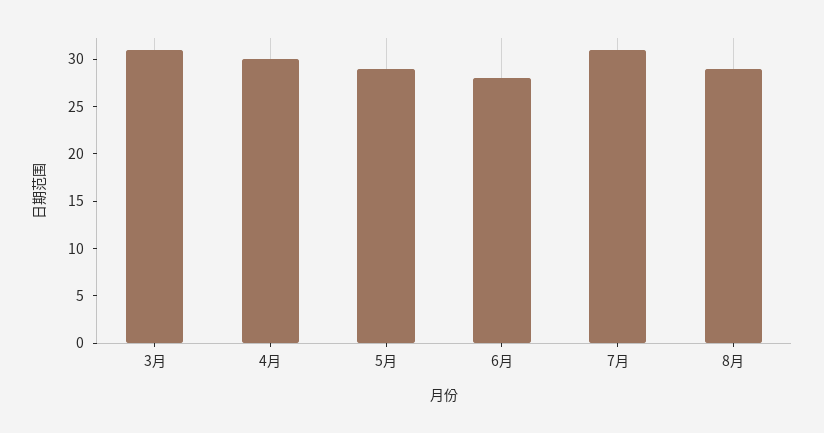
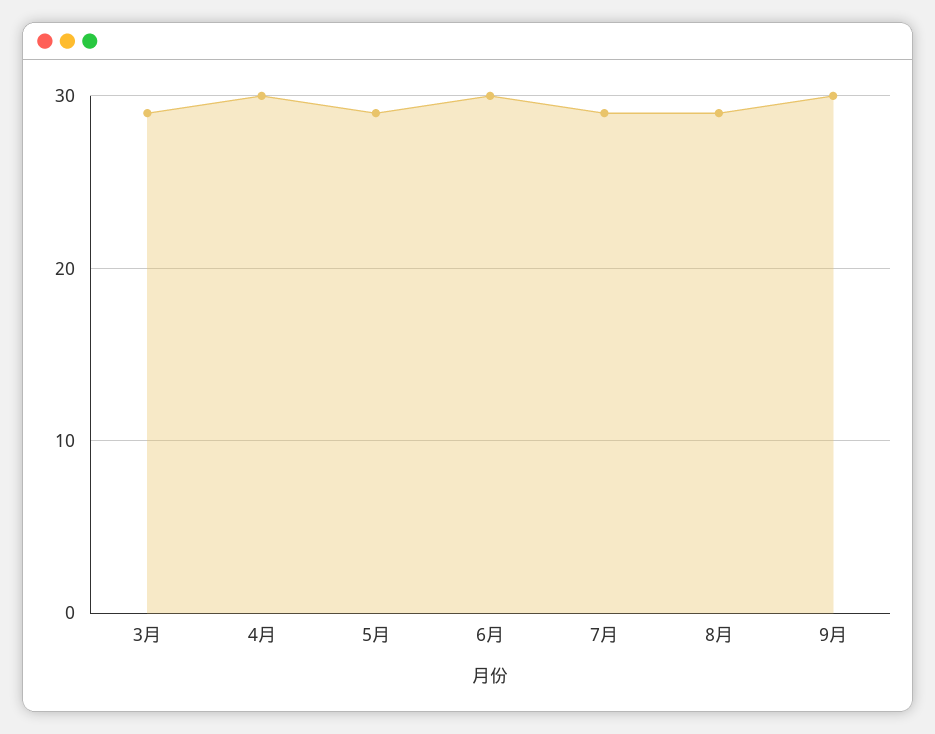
3月: 31 -> 29
6月: 28 -> 30
7月: 31 -> 29
9月: none -> 30

